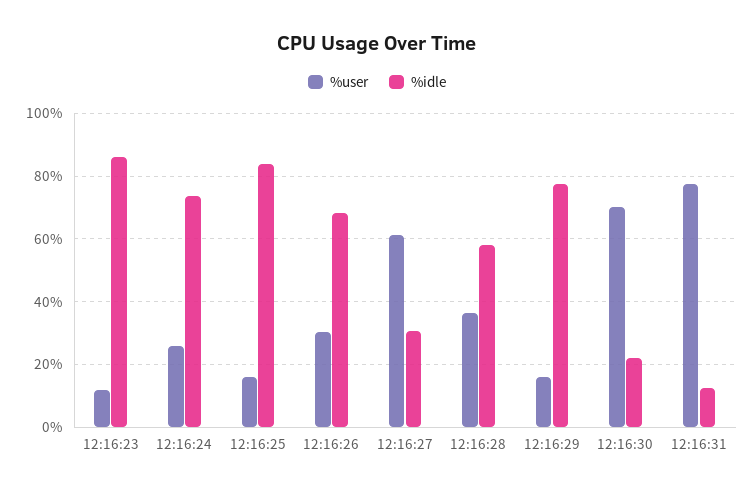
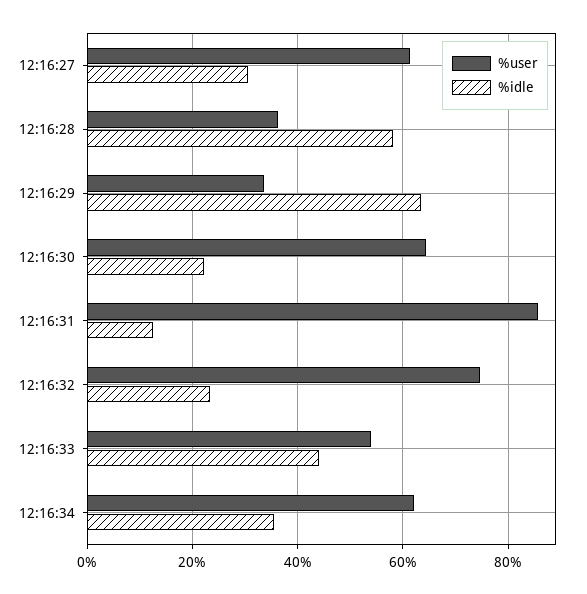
%user, 12:16:23: 12 -> none
%idle, 12:16:23: 86 -> none
%user, 12:16:24: 26 -> none
%idle, 12:16:24: 74 -> none
%user, 12:16:25: 16 -> none
%idle, 12:16:25: 84 -> none
%user, 12:16:26: 30 -> none
%idle, 12:16:26: 68 -> none
%user, 12:16:29: 16 -> 34
%idle, 12:16:29: 78 -> 64
%user, 12:16:30: 70 -> 64
%user, 12:16:31: 78 -> 86
%user, 12:16:32: none -> 74
%idle, 12:16:32: none -> 24
%user, 12:16:33: none -> 54
%idle, 12:16:33: none -> 44
%user, 12:16:34: none -> 62
%idle, 12:16:34: none -> 36

